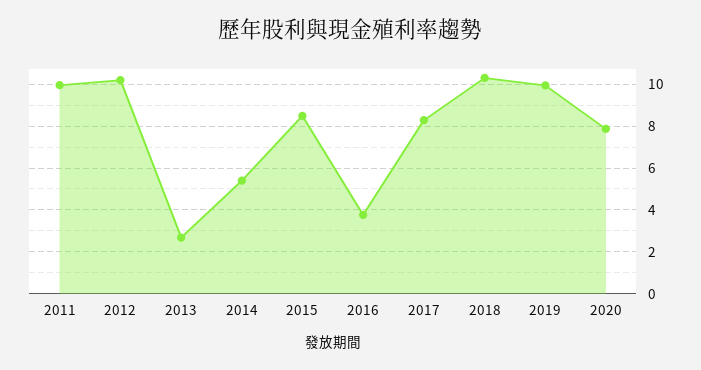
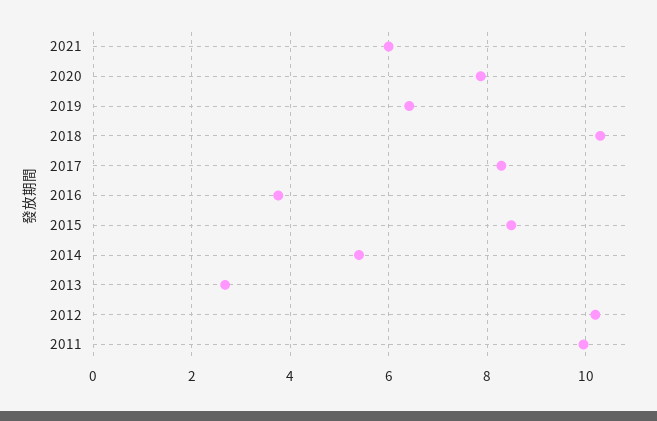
2019: 10 -> 6.4
2021: none -> 6

